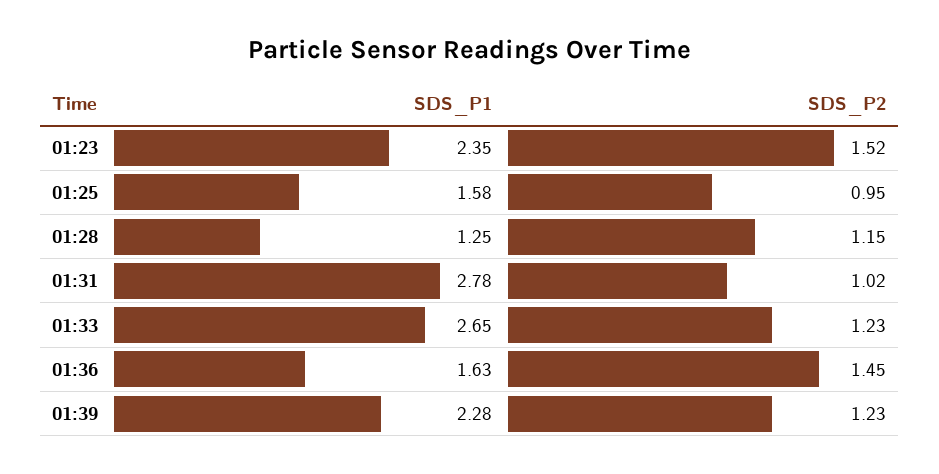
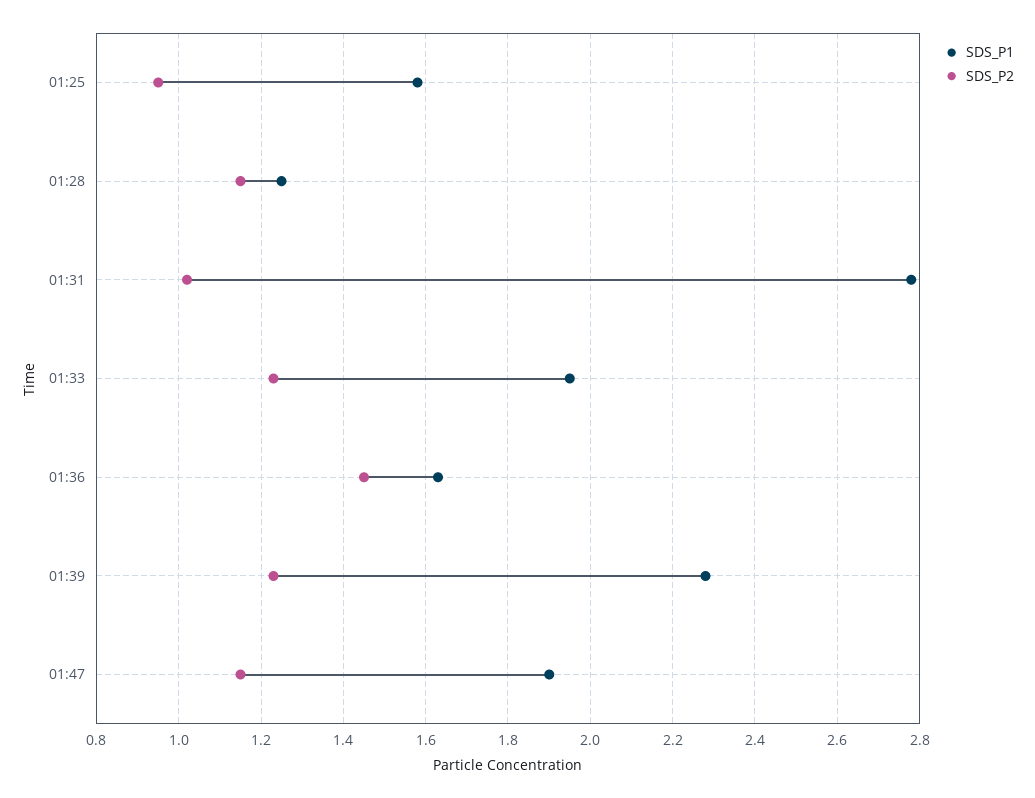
SDS_P1, 01:23: 2.35 -> none
SDS_P2, 01:23: 1.52 -> none
SDS_P1, 01:33: 2.65 -> 1.95
SDS_P1, 01:47: none -> 1.9
SDS_P2, 01:47: none -> 1.15

